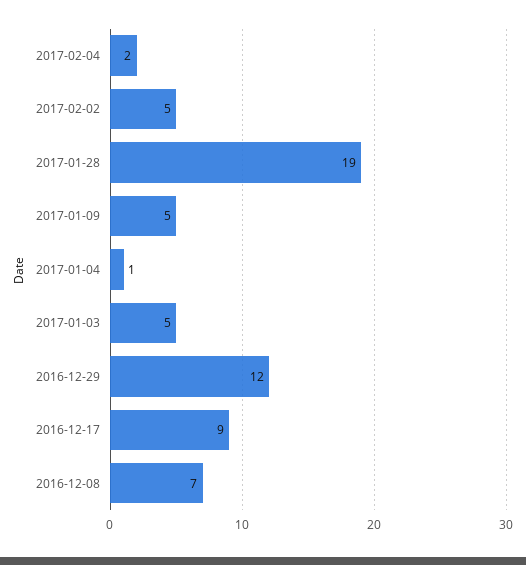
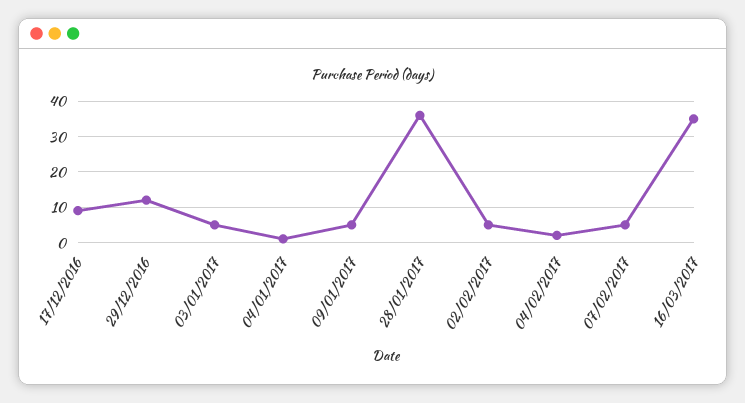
2017-01-28: 19 -> 35
2016-12-08: 7 -> none
07/02/2017: none -> 5
16/03/2017: none -> 35

